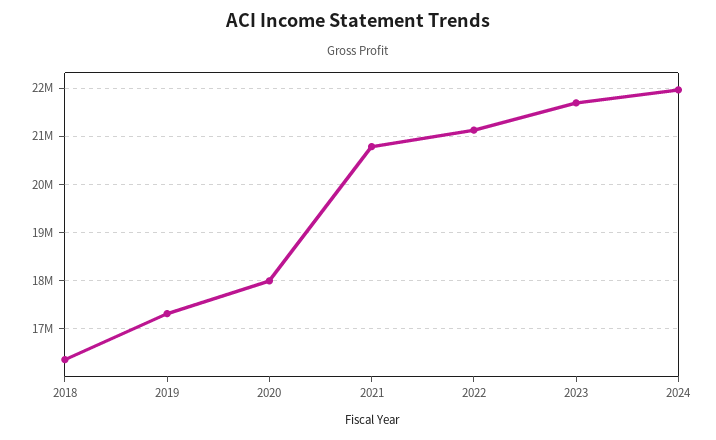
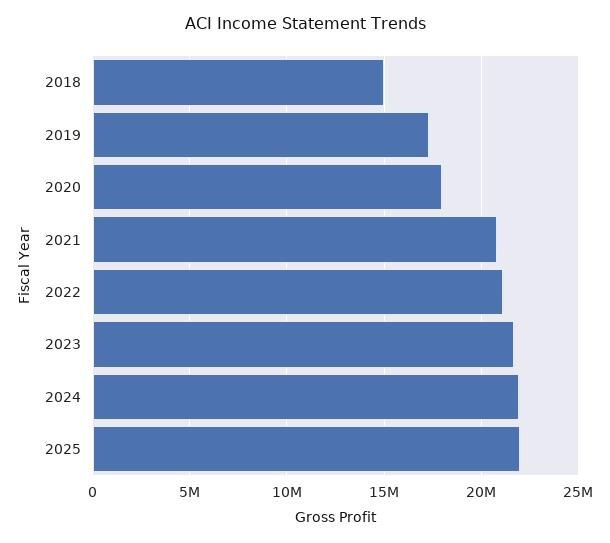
2018: 16400000 -> 15000000
2025: none -> 22000000

